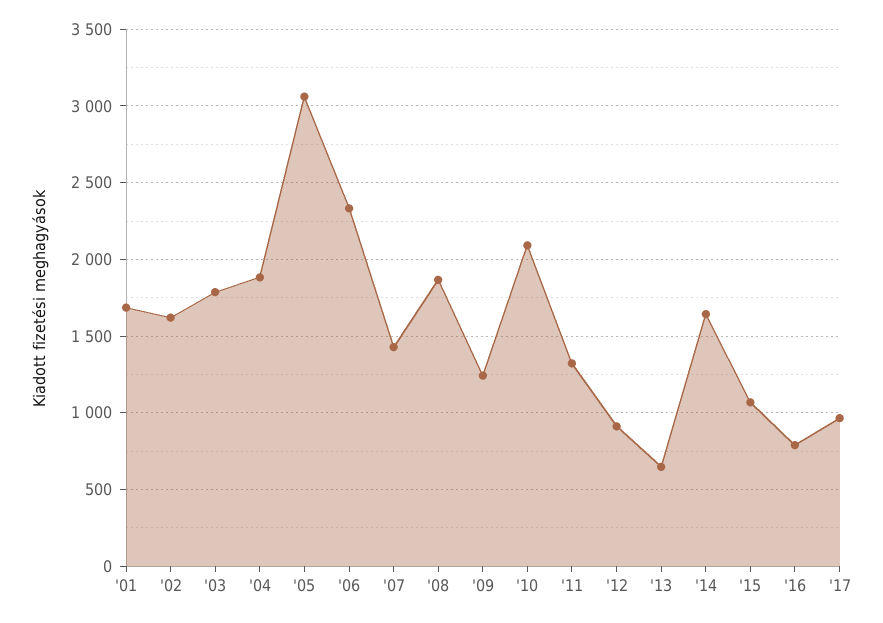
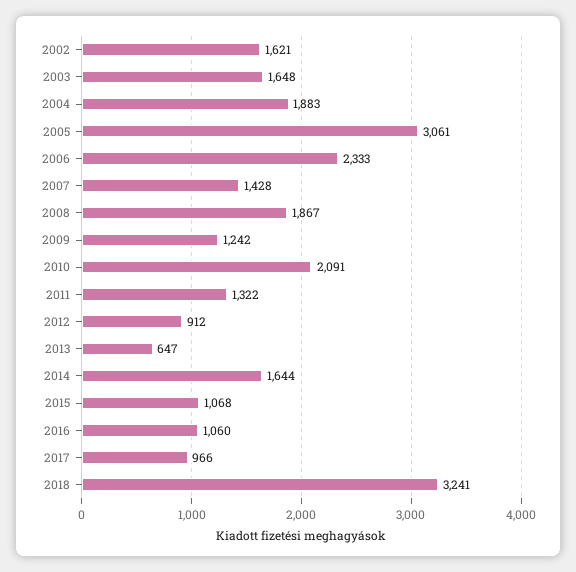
'01: 1700 -> none
'03: 1800 -> 1648
'16: 800 -> 1060
2018: none -> 3241

